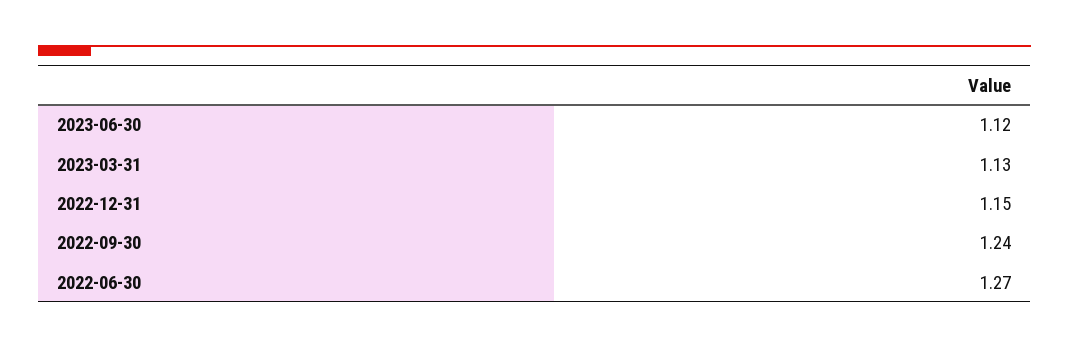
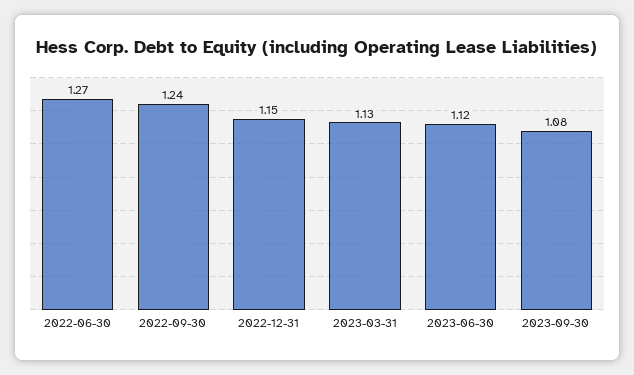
2023-09-30: none -> 1.08

